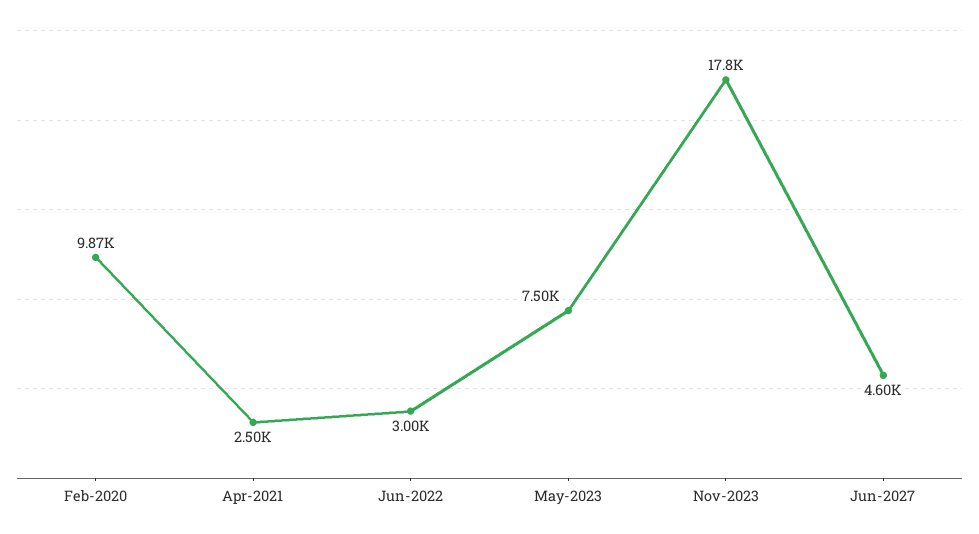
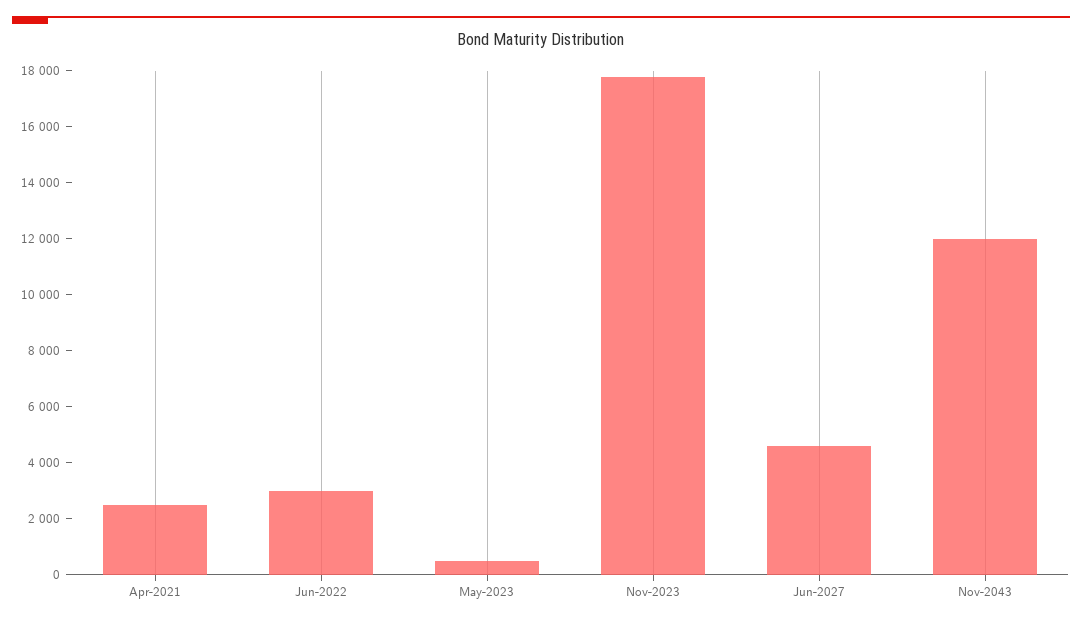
Feb-2020: 9870 -> none
May-2023: 7500 -> 500
Nov-2043: none -> 12000

